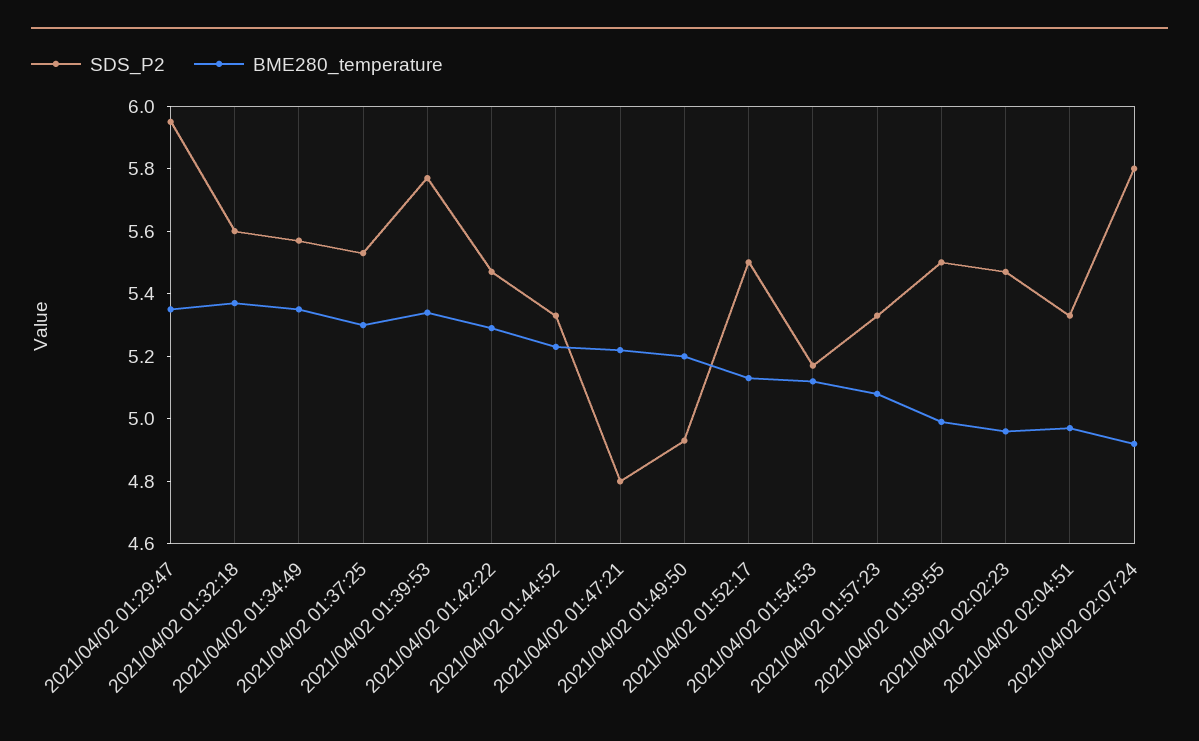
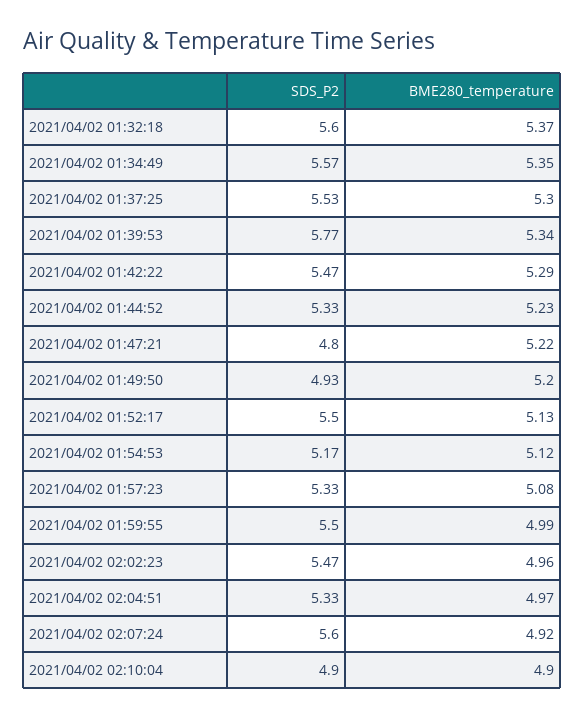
SDS_P2, 2021/04/02 01:29:47: 5.95 -> none
BME280_temperature, 2021/04/02 01:29:47: 5.35 -> none
SDS_P2, 2021/04/02 02:07:24: 5.8 -> 5.6
SDS_P2, 2021/04/02 02:10:04: none -> 4.9
BME280_temperature, 2021/04/02 02:10:04: none -> 4.9

